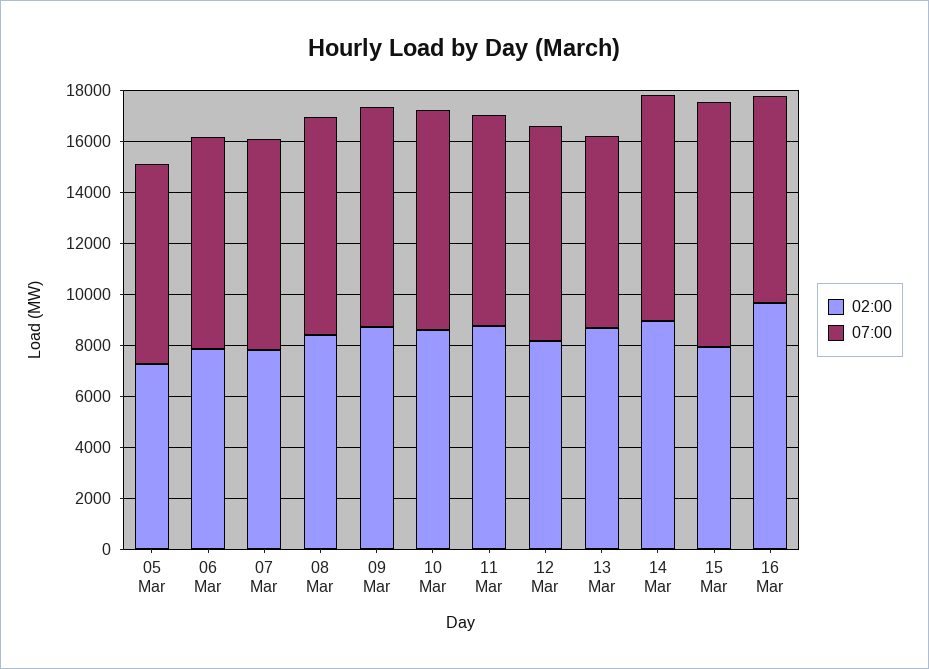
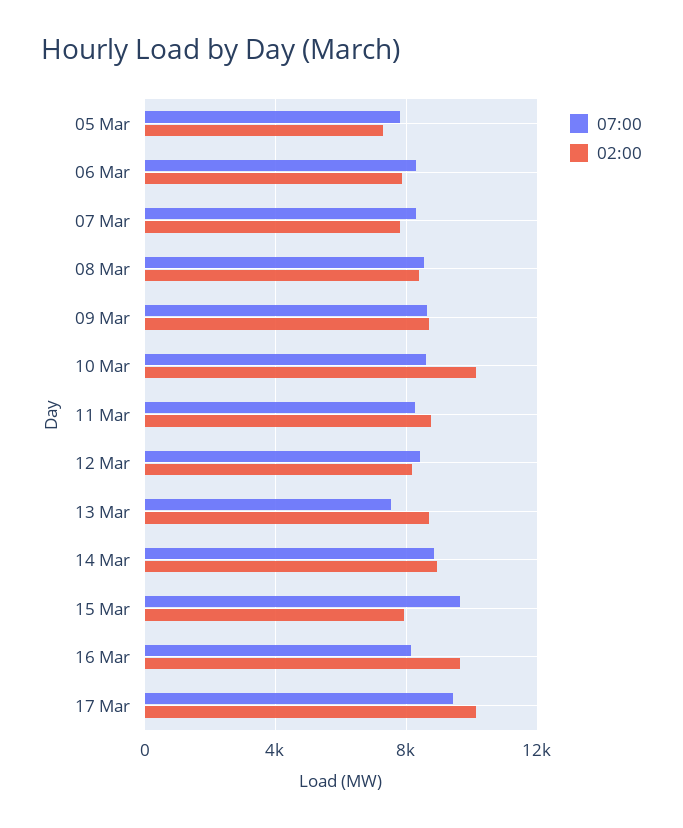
02:00, 10 Mar: 8500 -> 10000
07:00, 17 Mar: none -> 9500
02:00, 17 Mar: none -> 10000

